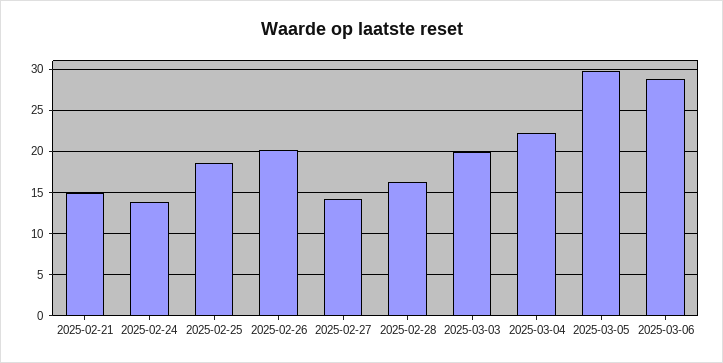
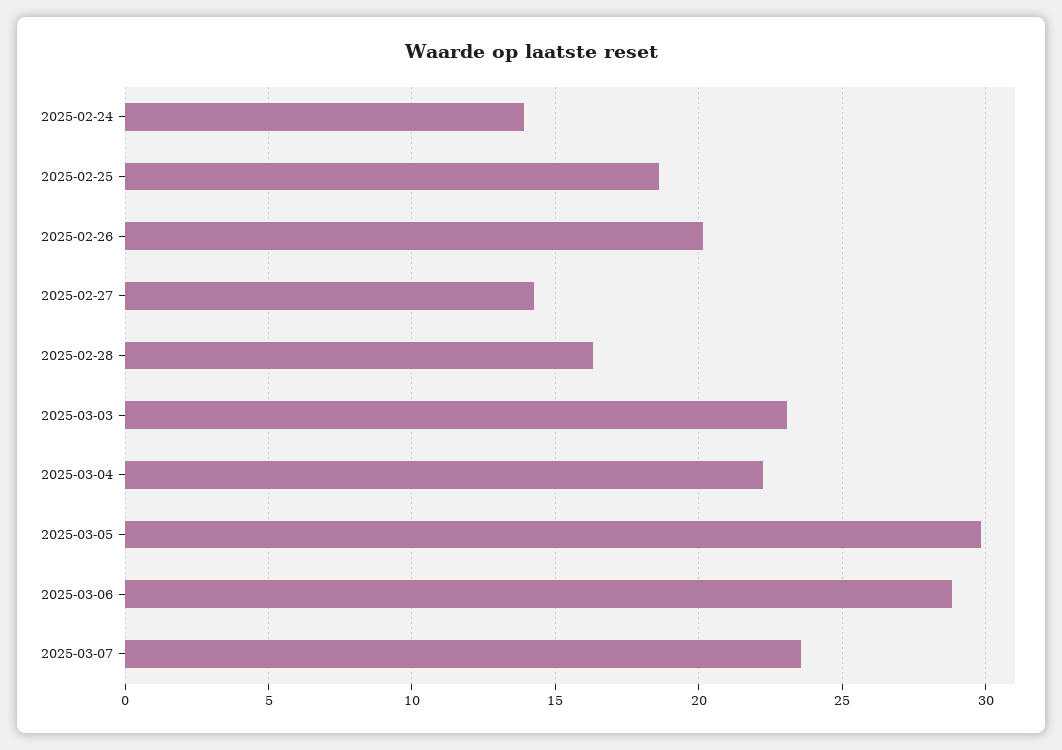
2025-02-21: 15 -> none
2025-03-03: 20 -> 23
2025-03-07: none -> 23.5

